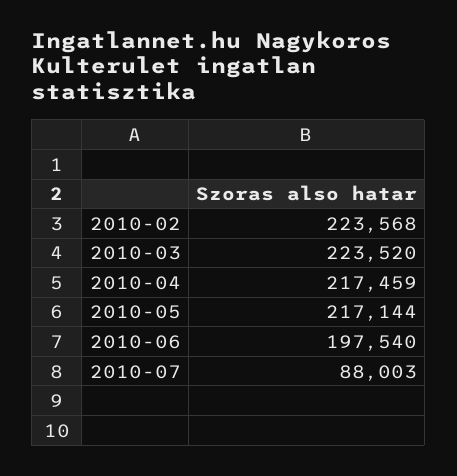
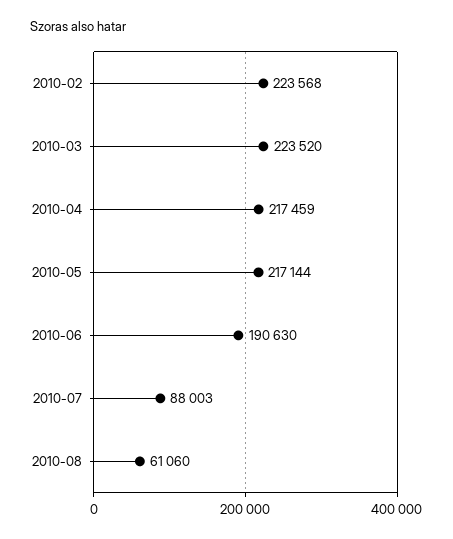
2010-06: 197540 -> 190630
2010-08: none -> 61060

